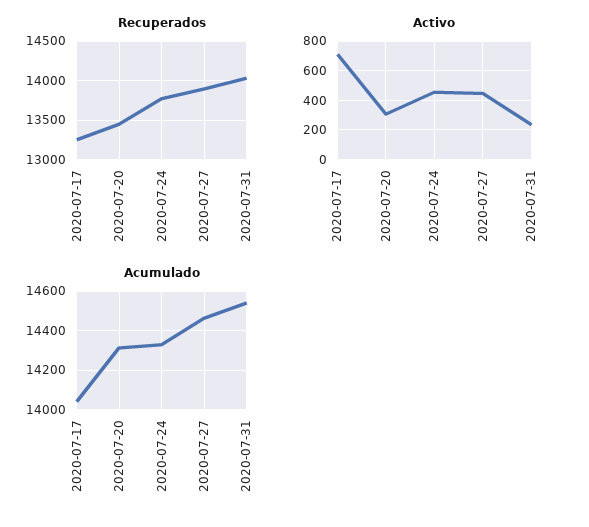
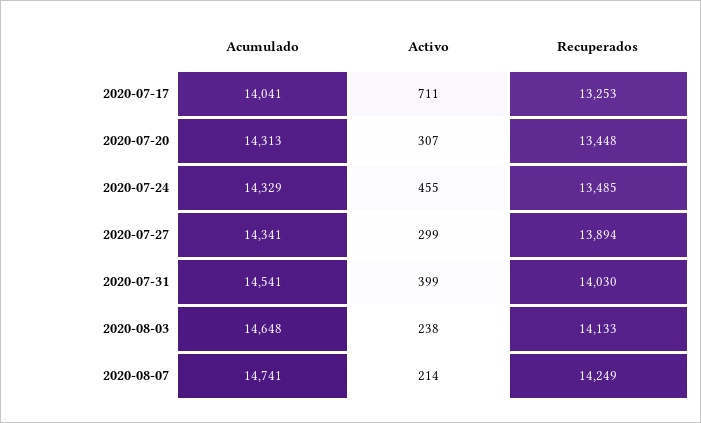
Recuperados, 2020-07-24: 13800 -> 13485
Activo, 2020-07-27: 450 -> 299
Activo, 2020-07-31: 250 -> 399
Acumulado, 2020-07-27: 14450 -> 14341
Acumulado, 2020-08-03: none -> 14648
Activo, 2020-08-03: none -> 238
Recuperados, 2020-08-03: none -> 14133
Acumulado, 2020-08-07: none -> 14741
Activo, 2020-08-07: none -> 214
Recuperados, 2020-08-07: none -> 14249

